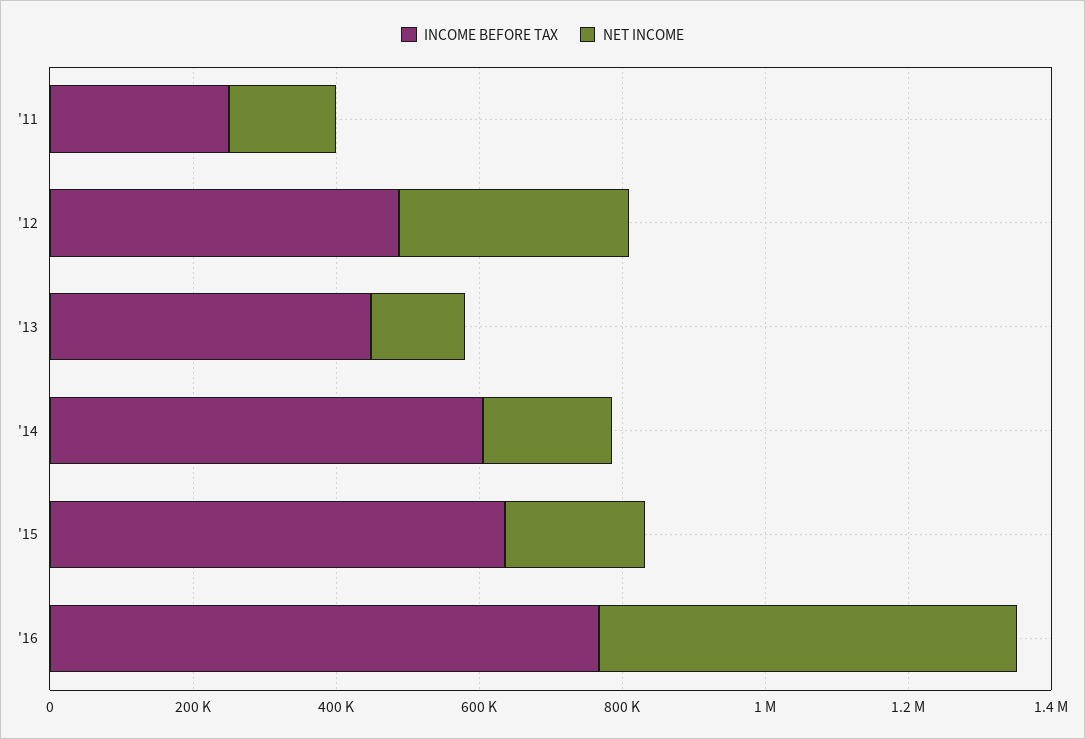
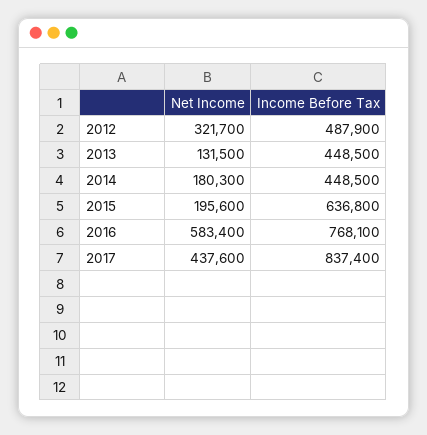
INCOME BEFORE TAX, '11: 250000 -> none
NET INCOME, '11: 150000 -> none
INCOME BEFORE TAX, '14: 600000 -> 448500
NET INCOME, 2017: none -> 437600
INCOME BEFORE TAX, 2017: none -> 837400

